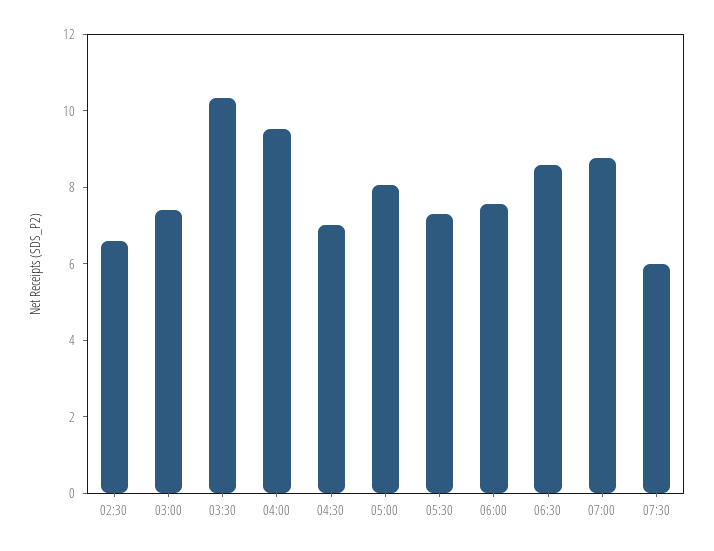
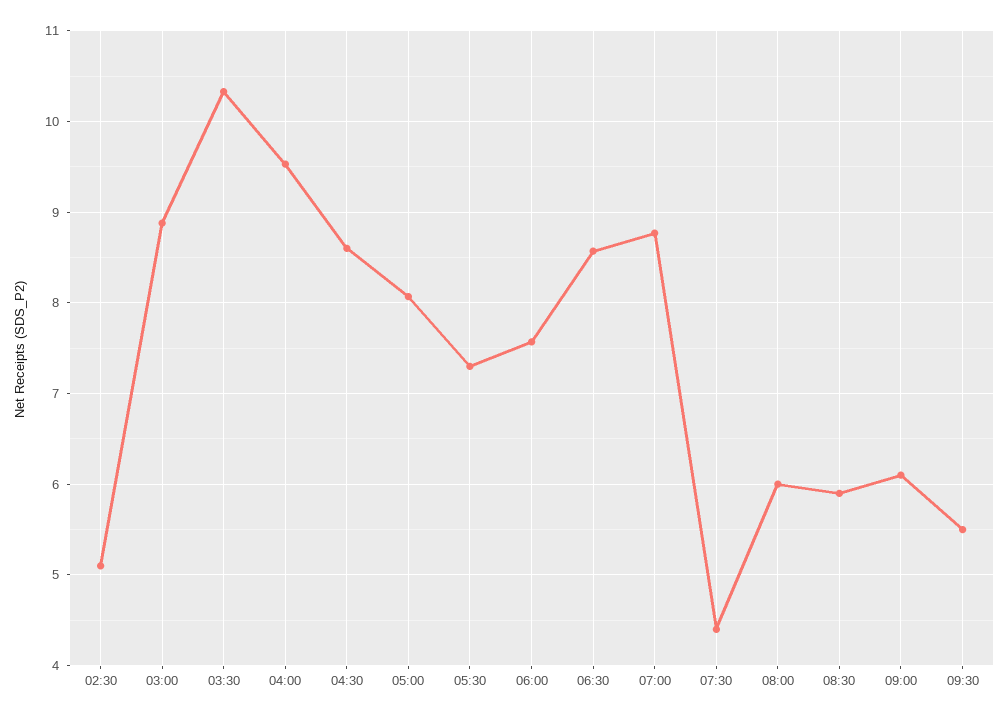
02:30: 6.5 -> 5.1
03:00: 7.5 -> 8.9
04:30: 7 -> 8.6
07:30: 6 -> 4.4
08:00: none -> 6
08:30: none -> 5.9
09:00: none -> 6.1
09:30: none -> 5.5

